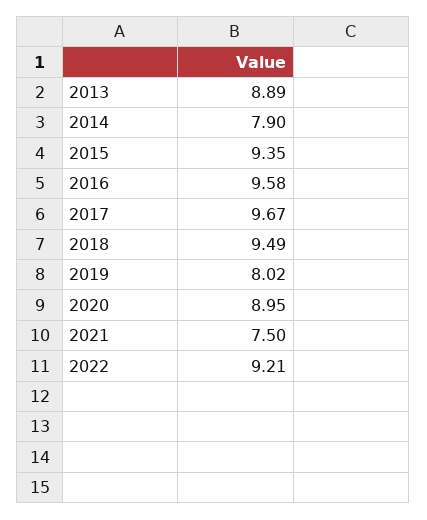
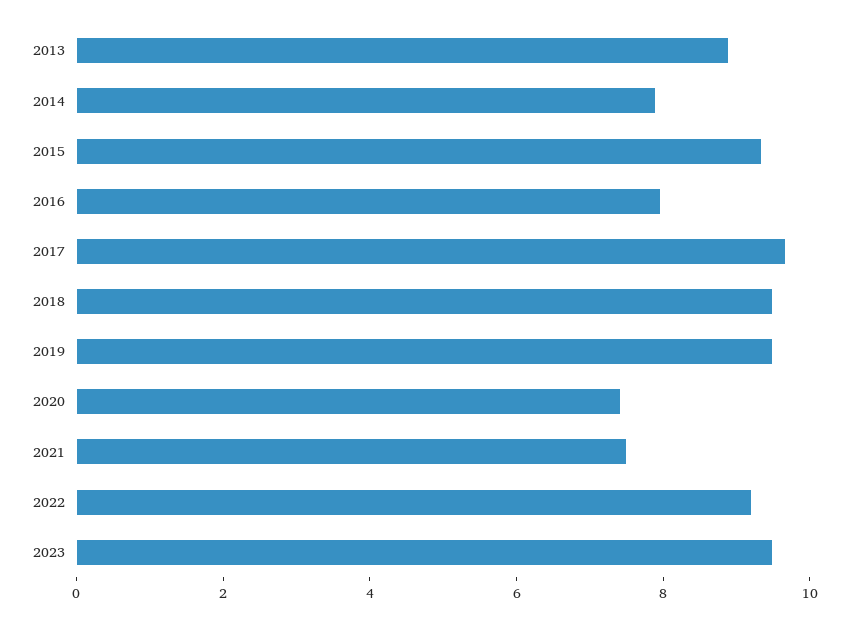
2016: 9.58 -> 8
2019: 8.02 -> 9.5
2020: 8.95 -> 7.5
2023: none -> 9.5

